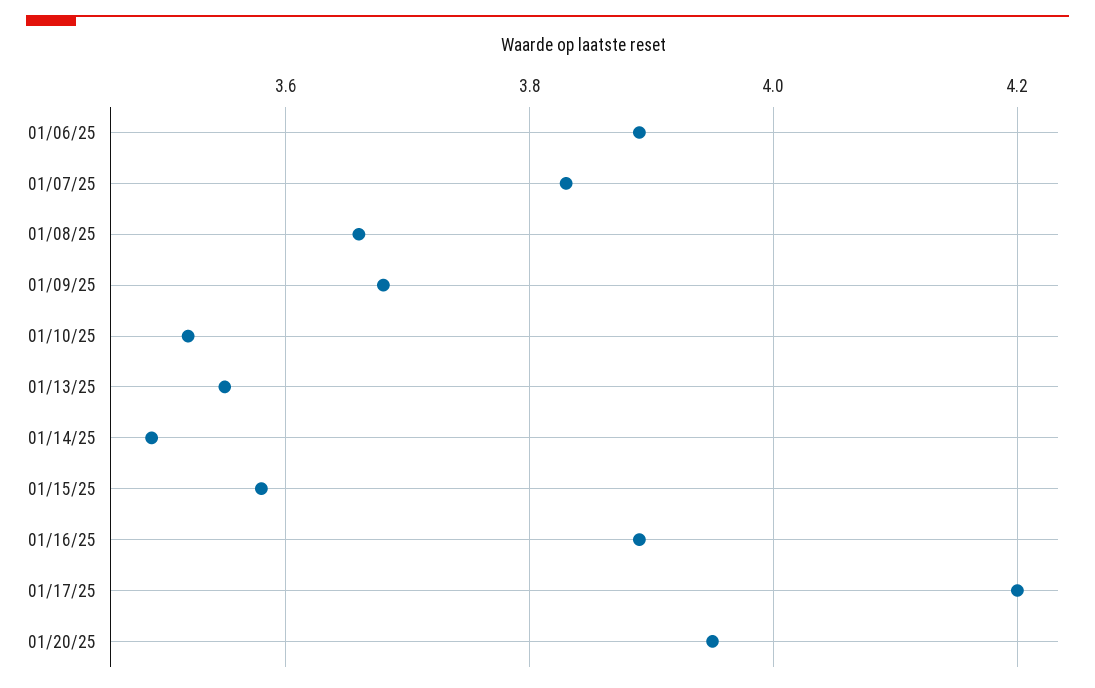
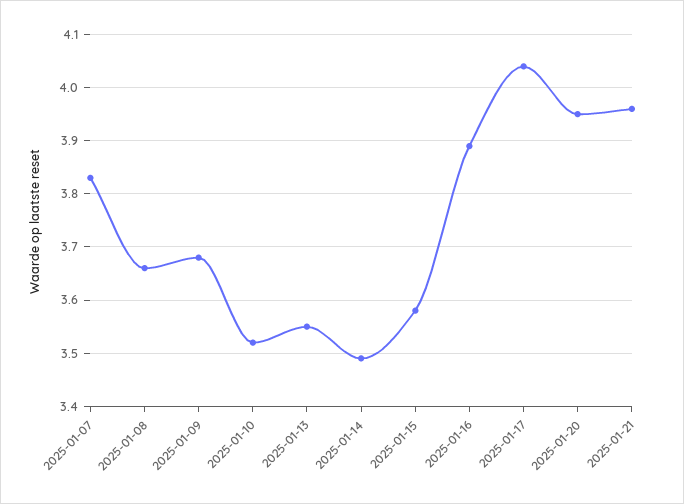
01/06/25: 3.9 -> none
01/17/25: 4.2 -> 4.05
2025-01-21: none -> 3.95

